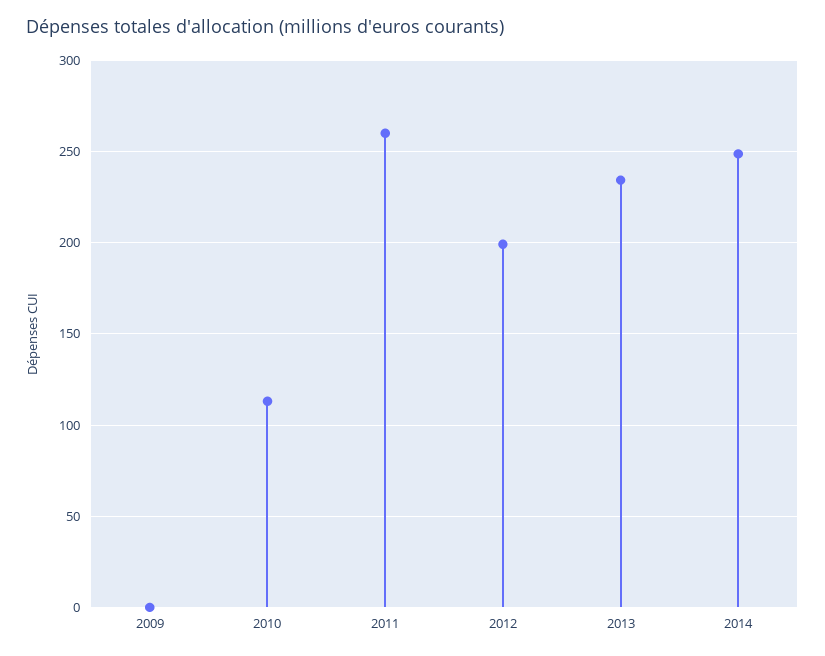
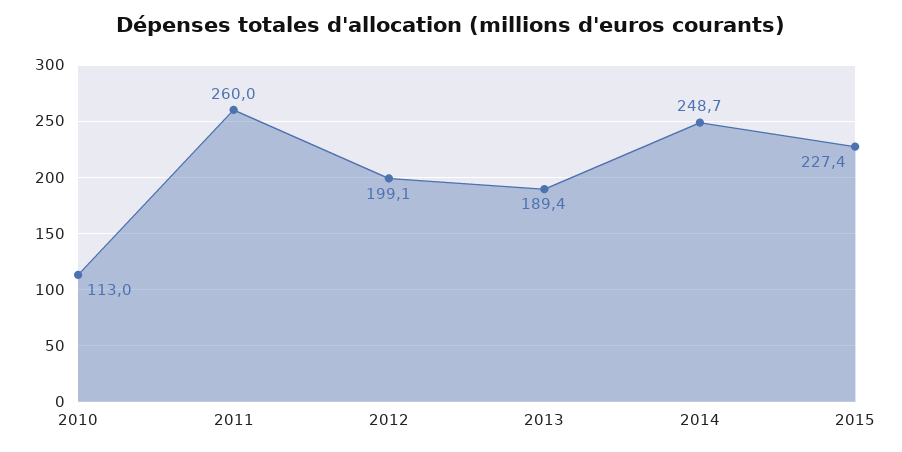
2009: 0 -> none
2013: 235 -> 189.4
2015: none -> 227.4

